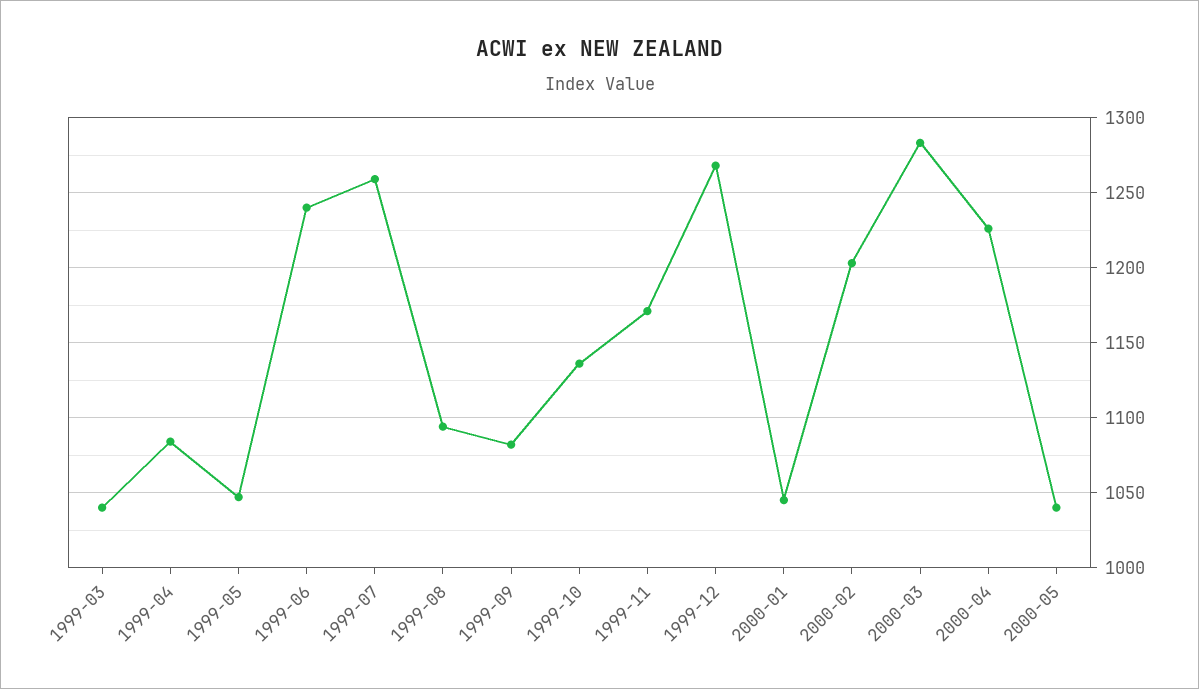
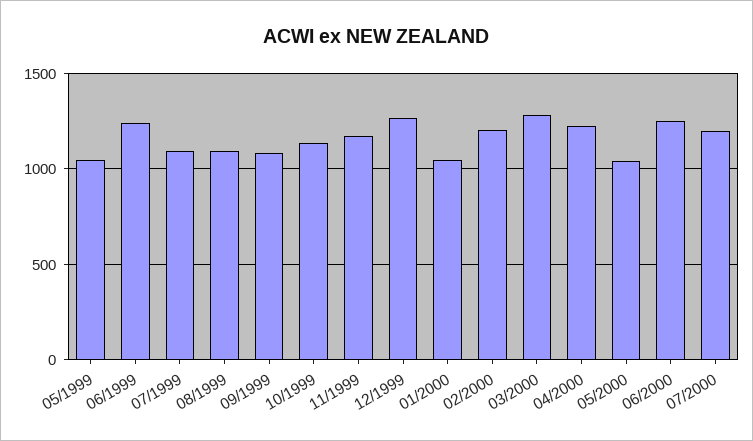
1999-03: 1040 -> none
1999-04: 1085 -> none
1999-07: 1260 -> 1100
06/2000: none -> 1250
07/2000: none -> 1200

